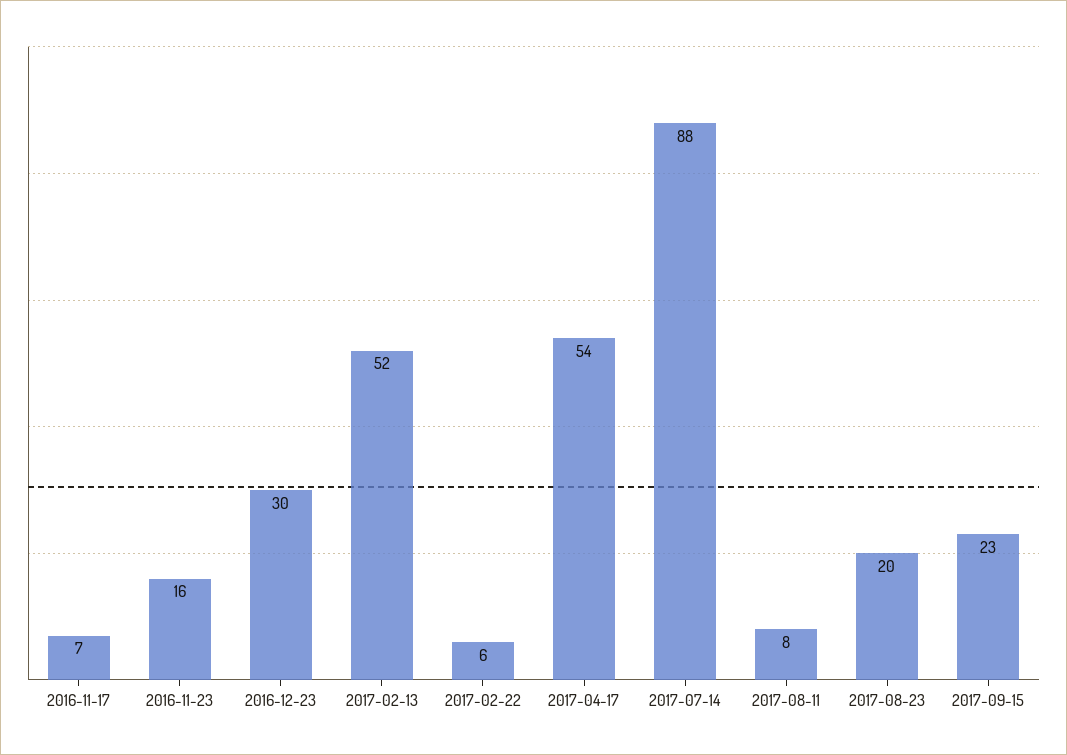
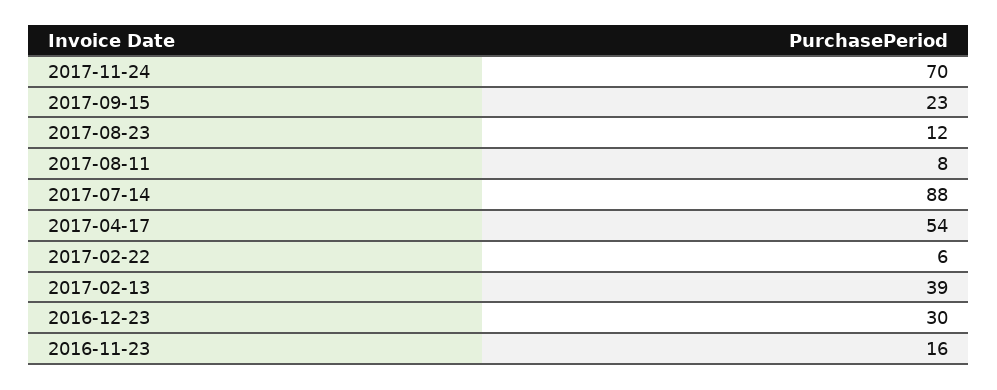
2016-11-17: 7 -> none
2017-02-13: 52 -> 39
2017-08-23: 20 -> 12
2017-11-24: none -> 70

